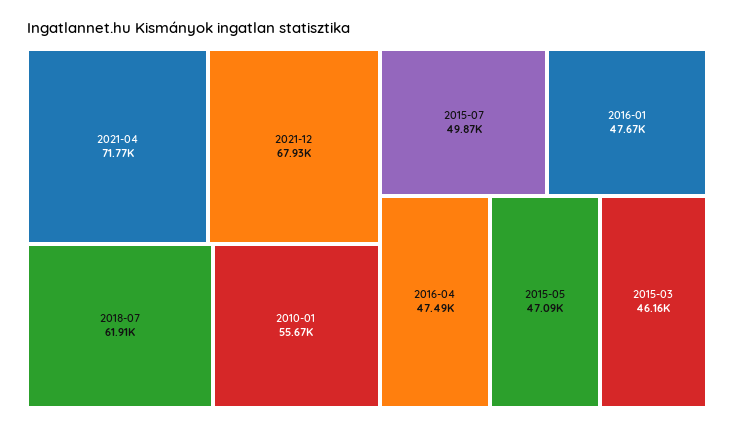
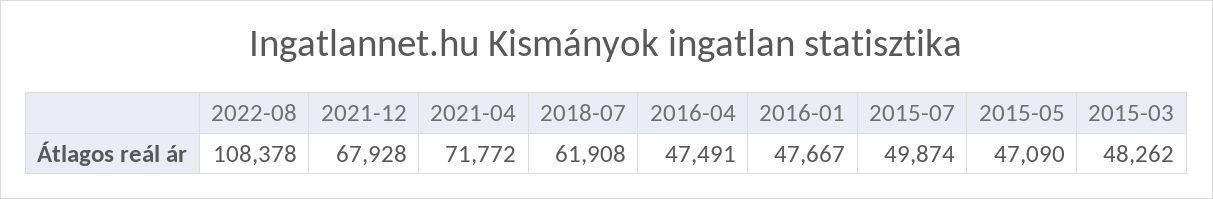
2010-01: 55670 -> none
2015-03: 46160 -> 48262
2022-08: none -> 108378

